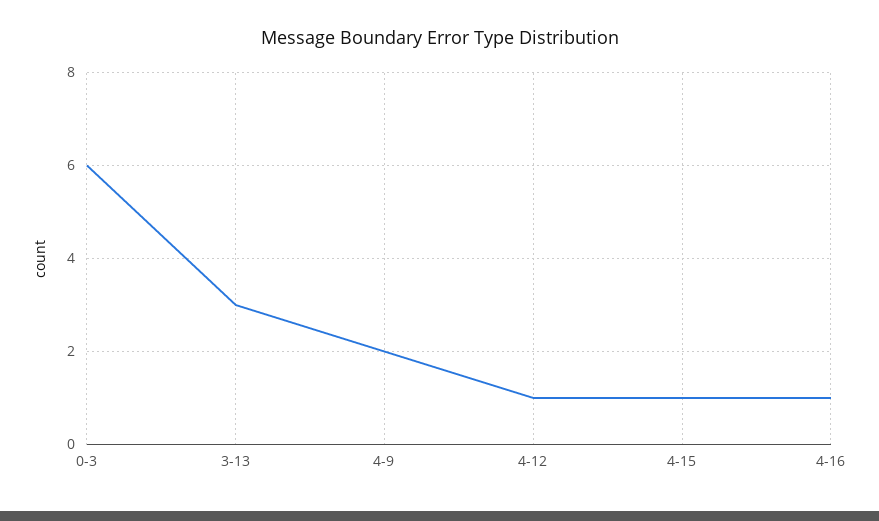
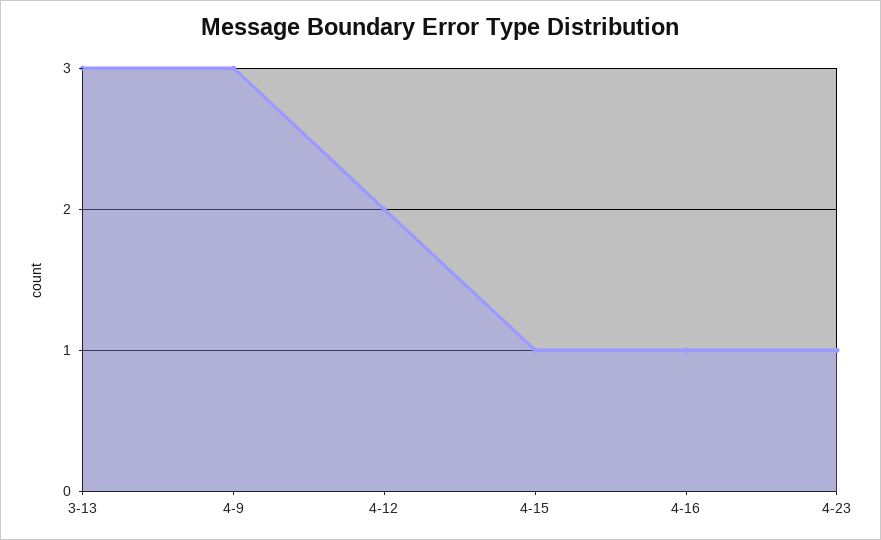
0-3: 6 -> none
4-9: 2 -> 3
4-12: 1 -> 2
4-23: none -> 1

